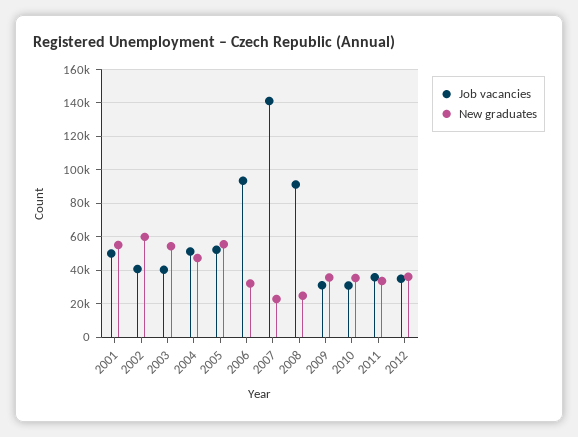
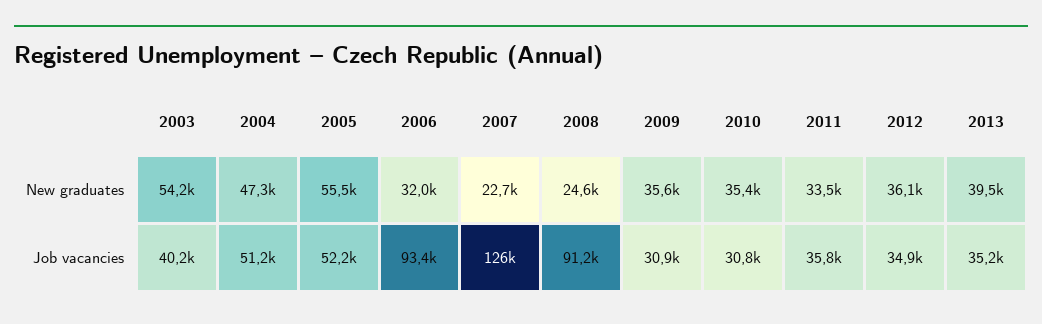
Job vacancies, 2001: 50000 -> none
New graduates, 2001: 55000 -> none
Job vacancies, 2002: 40000 -> none
New graduates, 2002: 60000 -> none
Job vacancies, 2007: 140000 -> 126000
New graduates, 2013: none -> 39500
Job vacancies, 2013: none -> 35200

